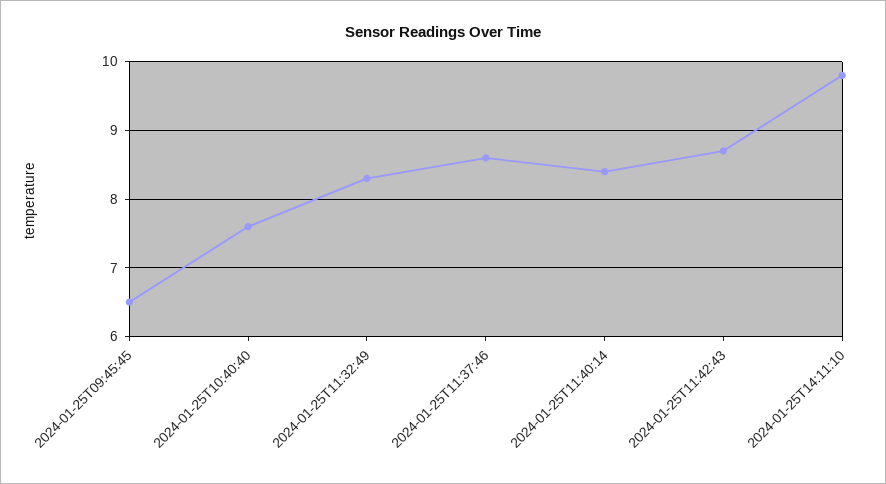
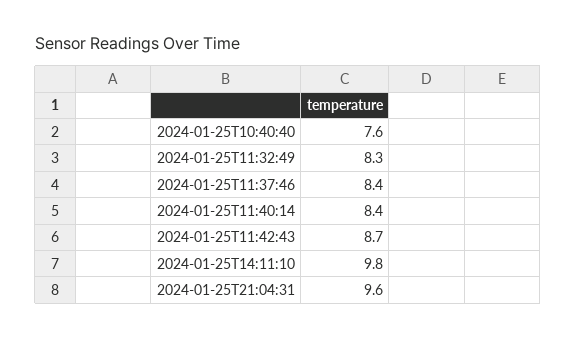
2024-01-25T09:45:45: 6.5 -> none
2024-01-25T11:37:46: 8.6 -> 8.4
2024-01-25T21:04:31: none -> 9.6

